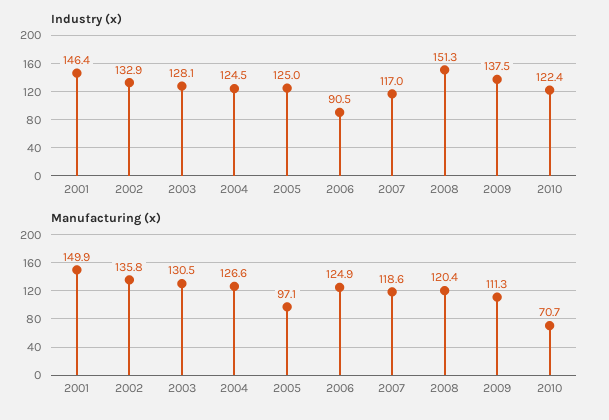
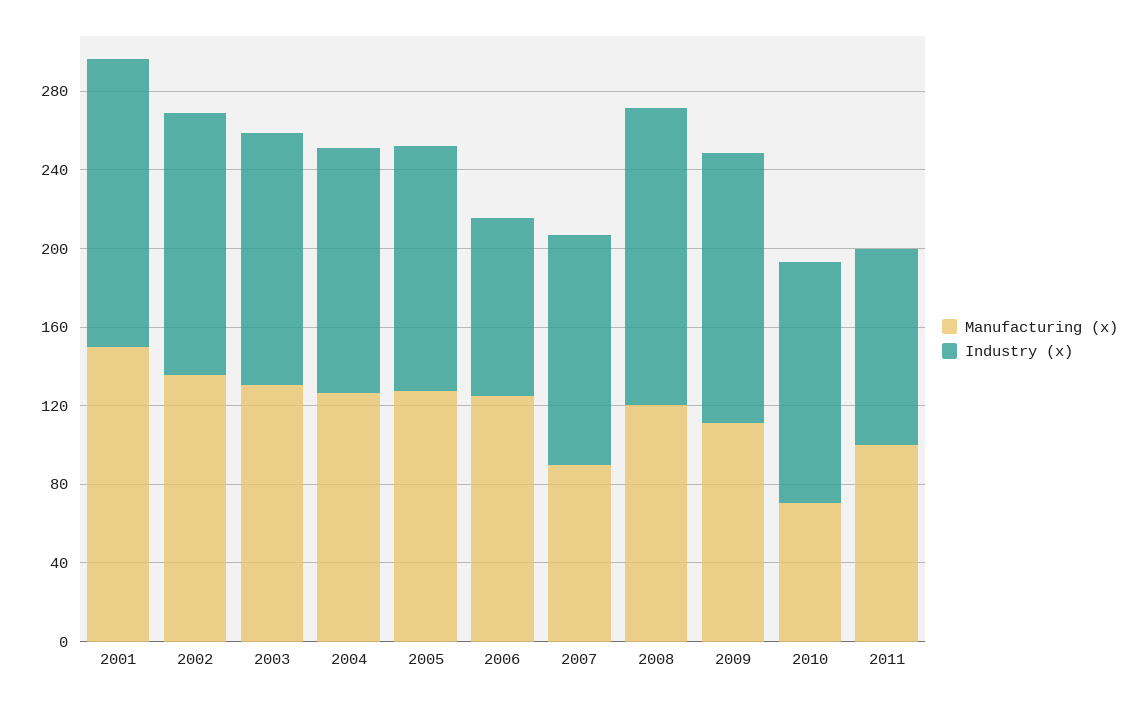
Manufacturing (x), 2005: 97.1 -> 130
Manufacturing (x), 2007: 118.6 -> 90
Manufacturing (x), 2011: none -> 100
Industry (x), 2011: none -> 100

